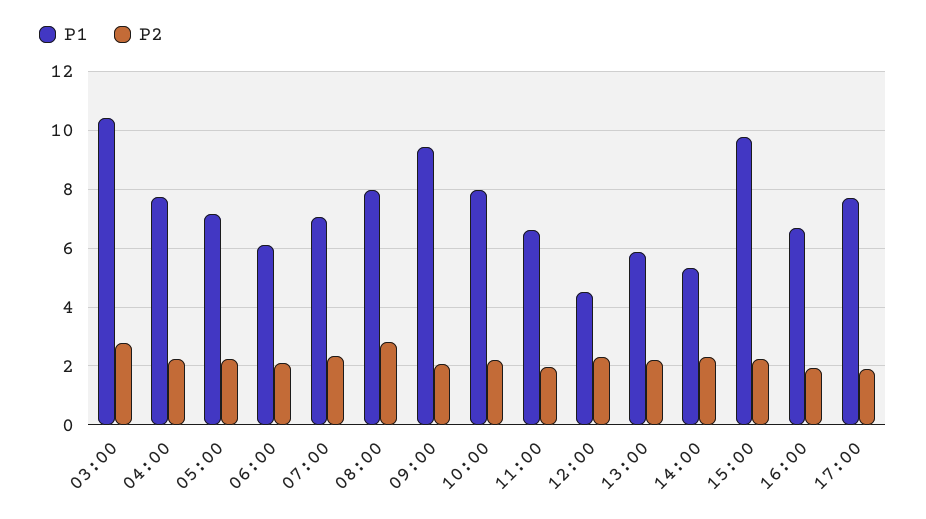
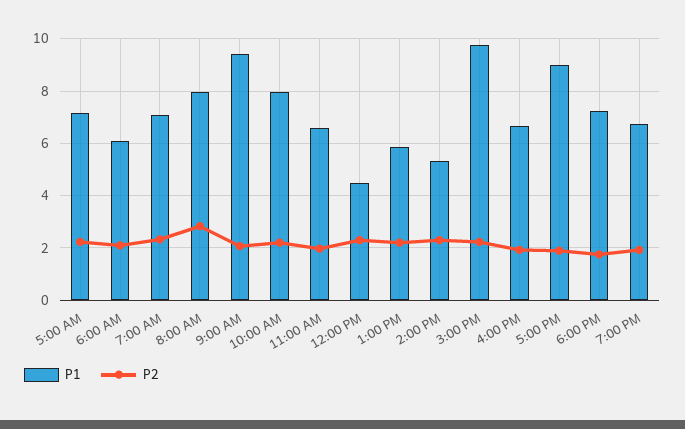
P1, 03:00: 10.5 -> none
P2, 03:00: 2.75 -> none
P1, 04:00: 7.75 -> none
P2, 04:00: 2.25 -> none
P1, 17:00: 7.75 -> 9
P1, 6:00 PM: none -> 7.25
P2, 6:00 PM: none -> 1.75
P1, 7:00 PM: none -> 6.75
P2, 7:00 PM: none -> 2

